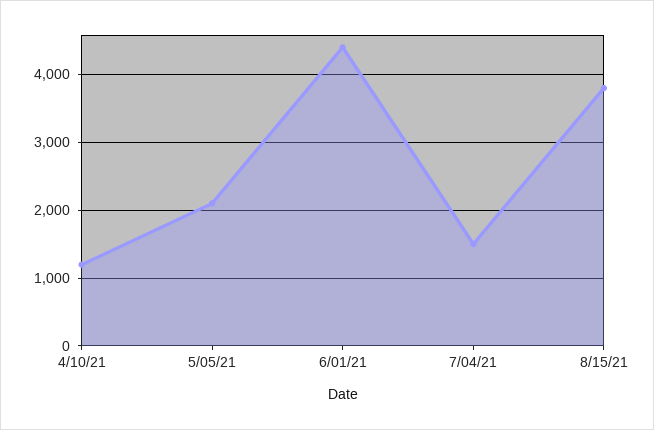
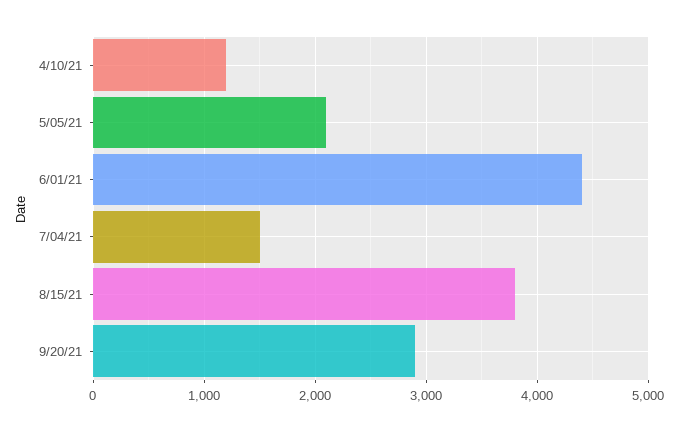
9/20/21: none -> 2900

